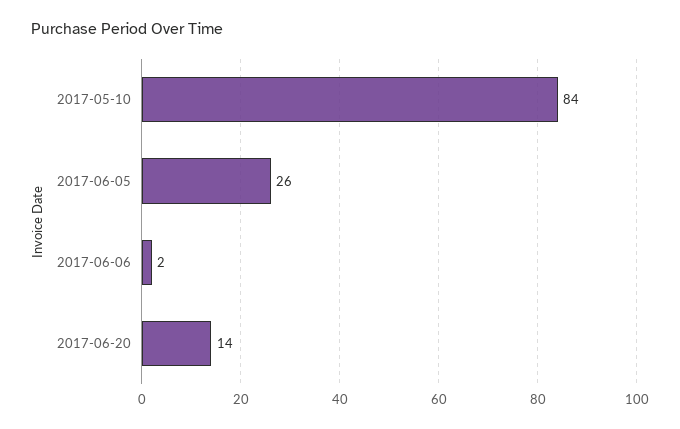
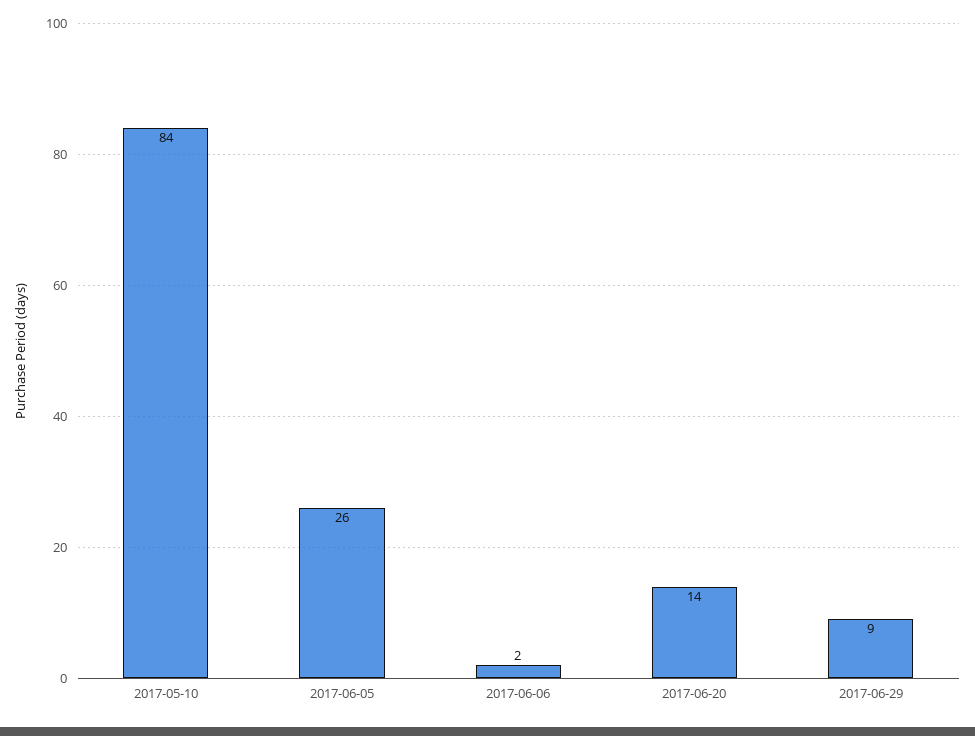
2017-06-29: none -> 9

